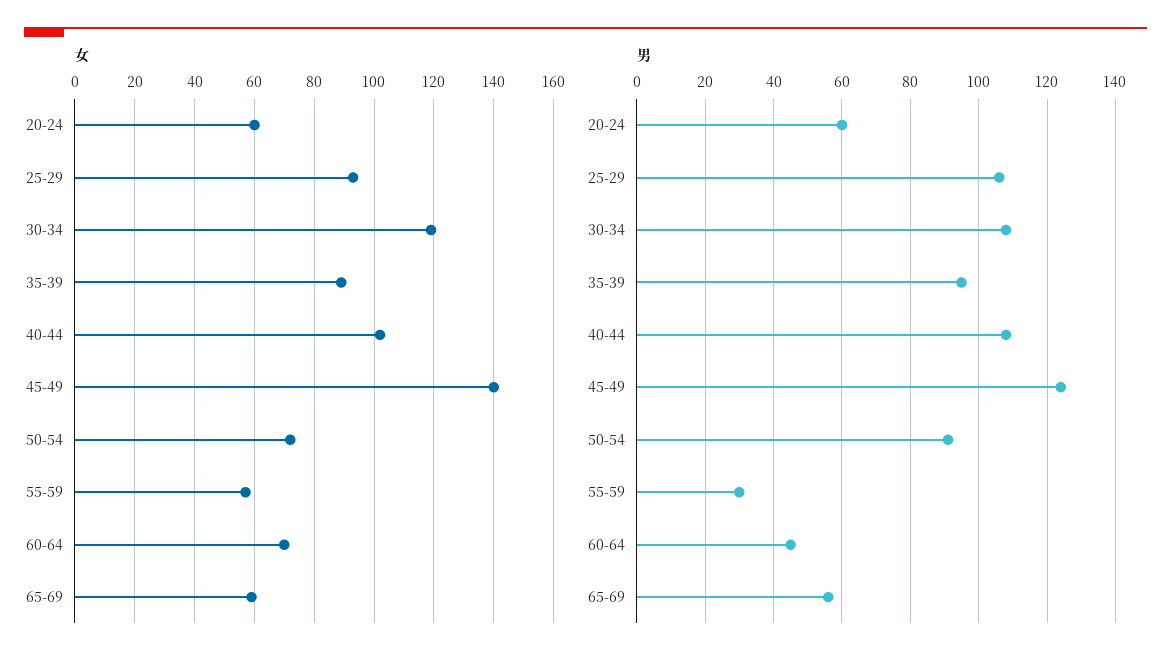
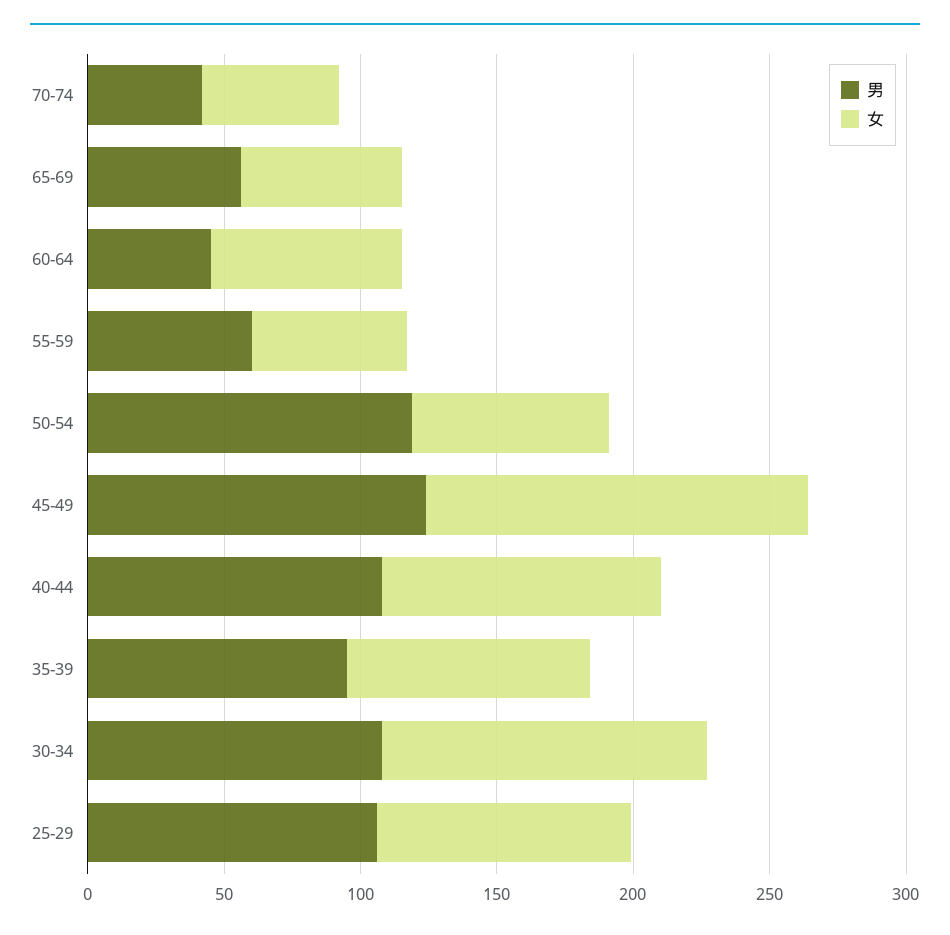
女, 20-24: 60 -> none
男, 20-24: 60 -> none
男, 50-54: 90 -> 120
男, 55-59: 30 -> 60
男, 70-74: none -> 40
女, 70-74: none -> 50

